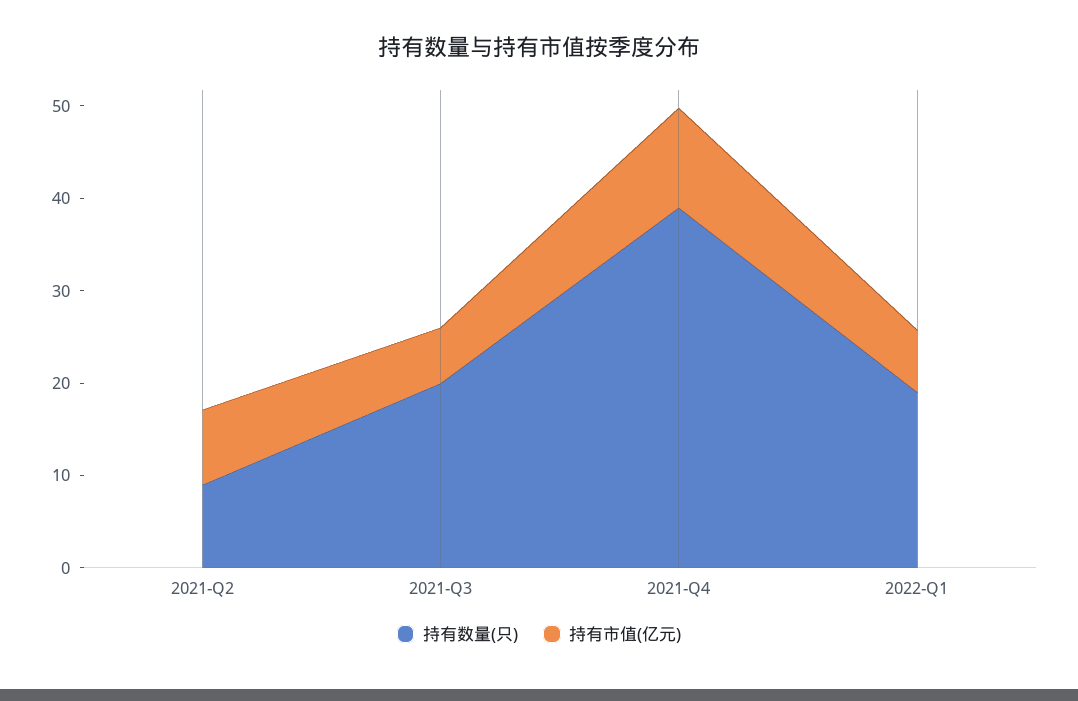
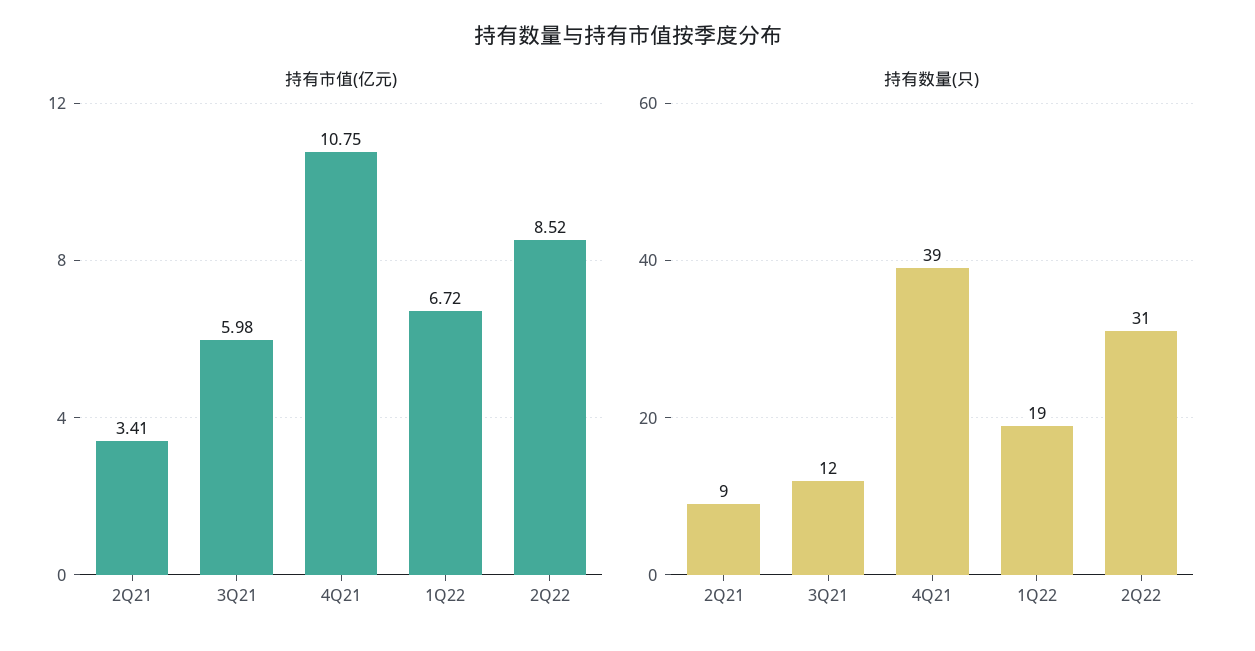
持有市值(亿元), 2021-Q2: 8 -> 3.41
持有数量(只), 2021-Q3: 20 -> 12
持有市值(亿元), 2Q22: none -> 8.52
持有数量(只), 2Q22: none -> 31

